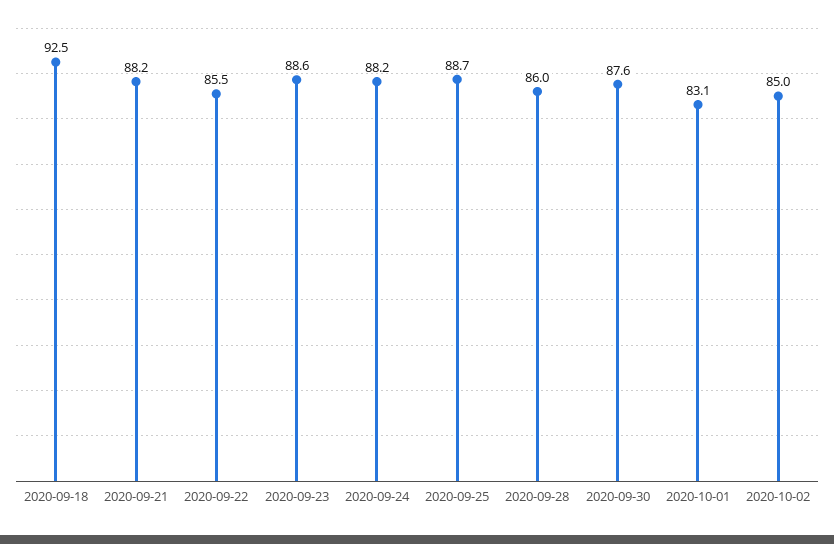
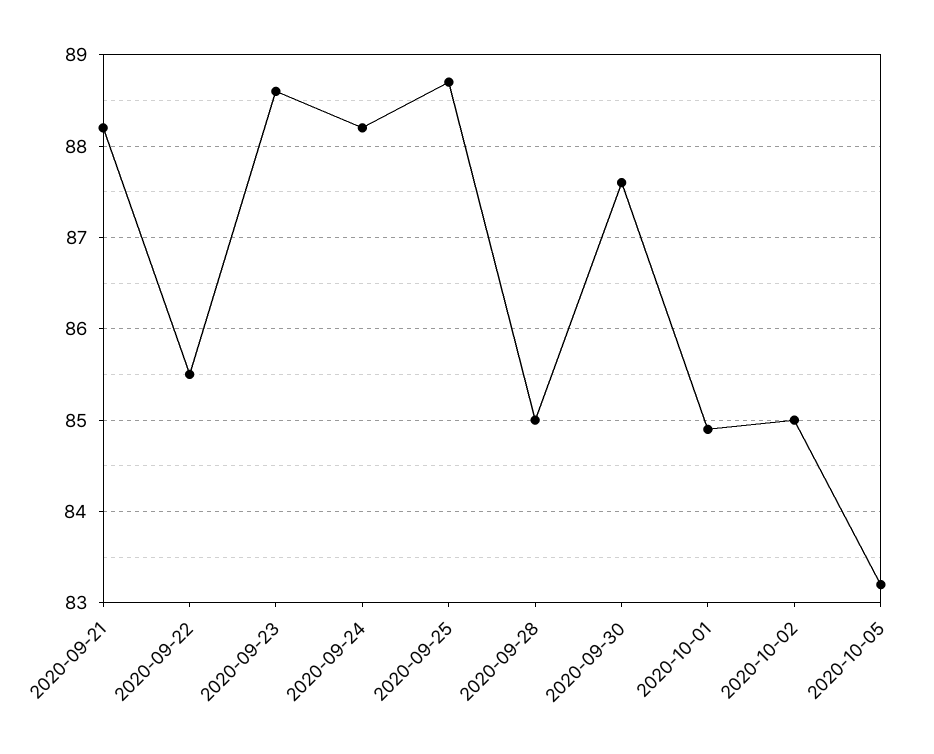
2020-09-18: 92.5 -> none
2020-09-28: 86 -> 85
2020-10-01: 83.1 -> 84.9
2020-10-05: none -> 83.2

